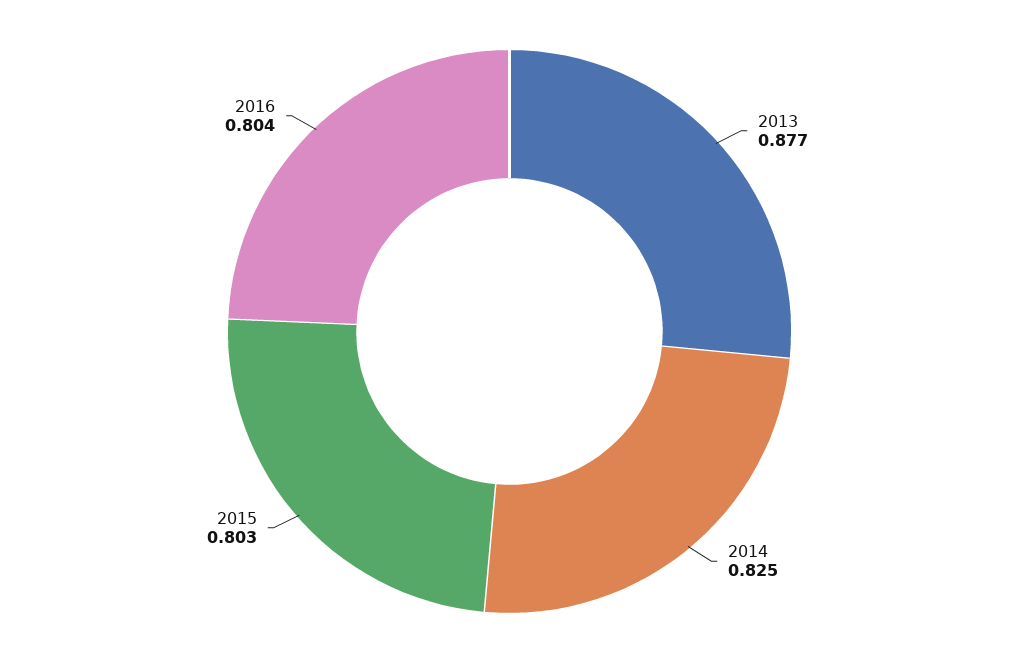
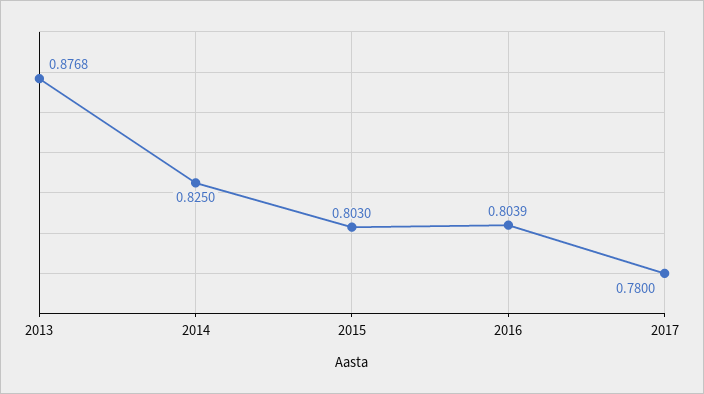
2017: none -> 0.78

